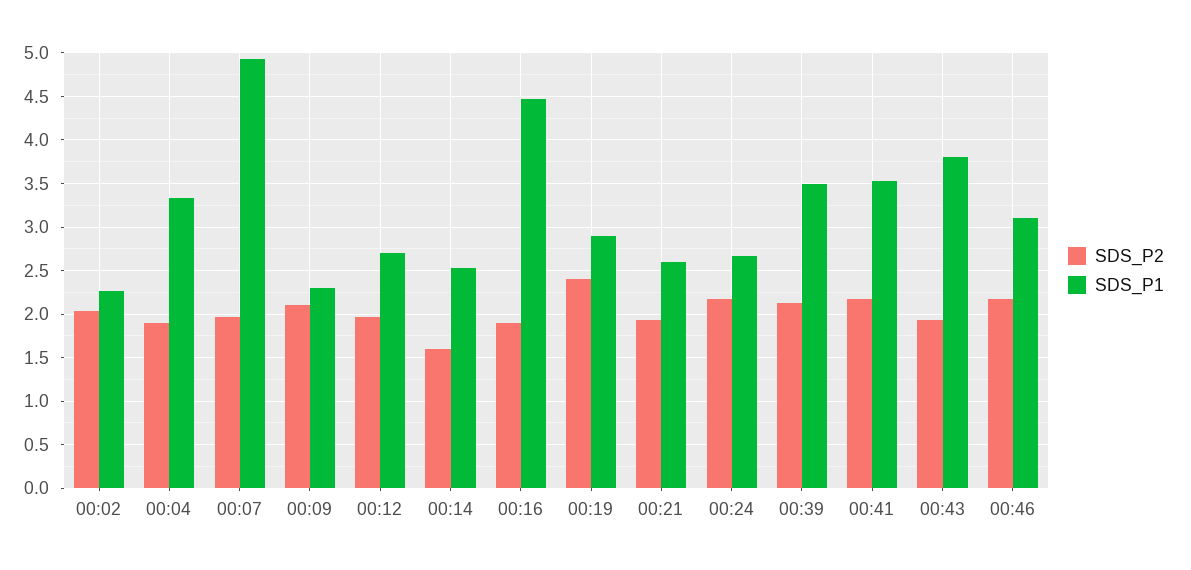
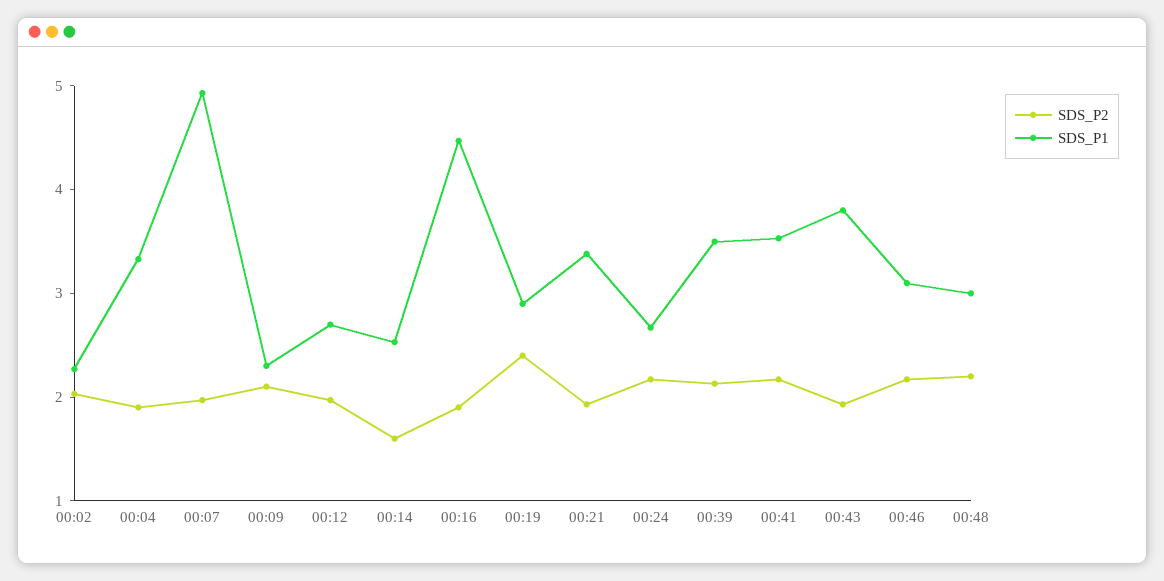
SDS_P1, 00:21: 2.6 -> 3.4
SDS_P2, 00:48: none -> 2.2
SDS_P1, 00:48: none -> 3

